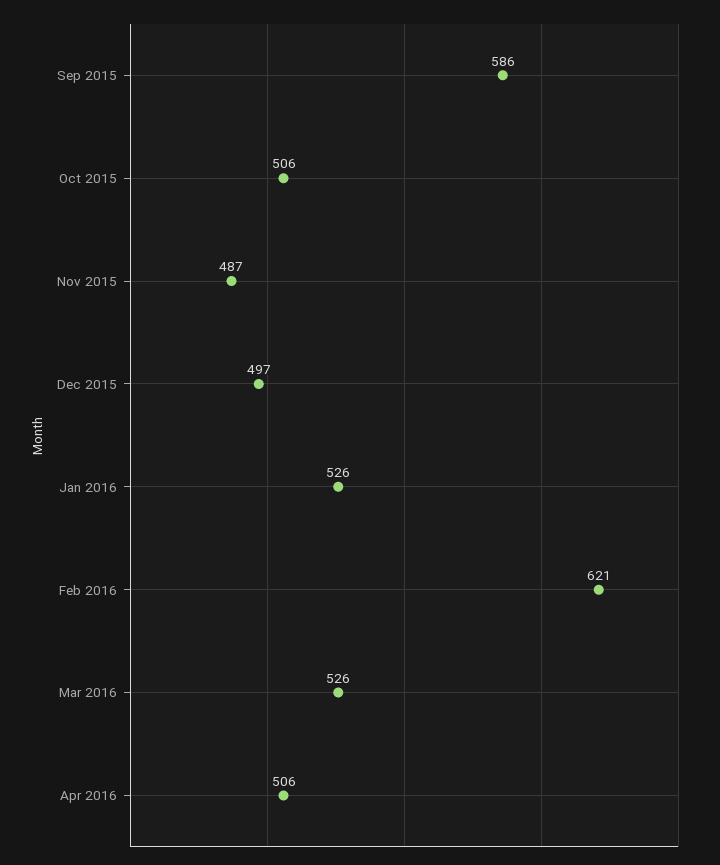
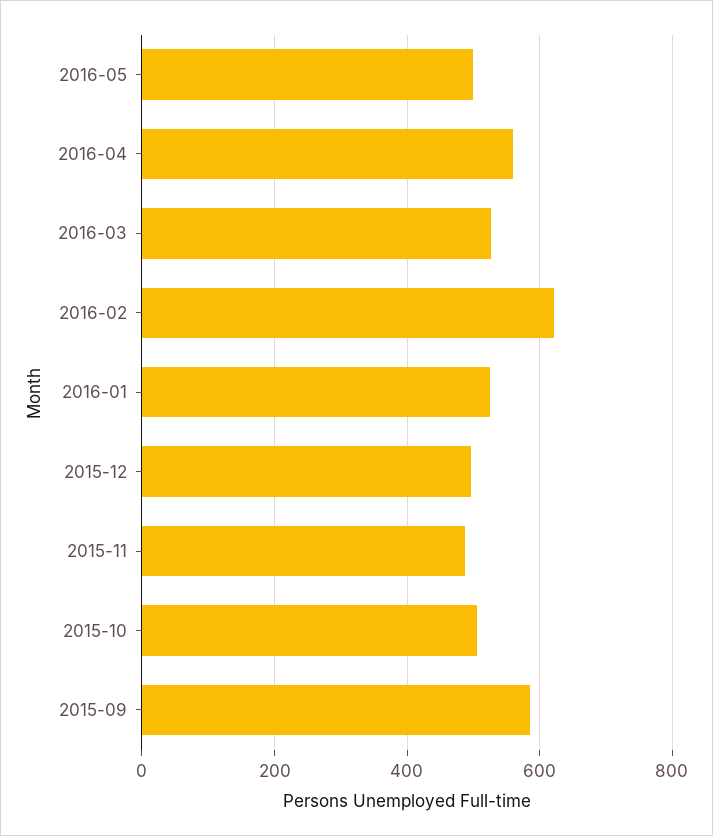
Apr 2016: 506 -> 560
2016-05: none -> 500

